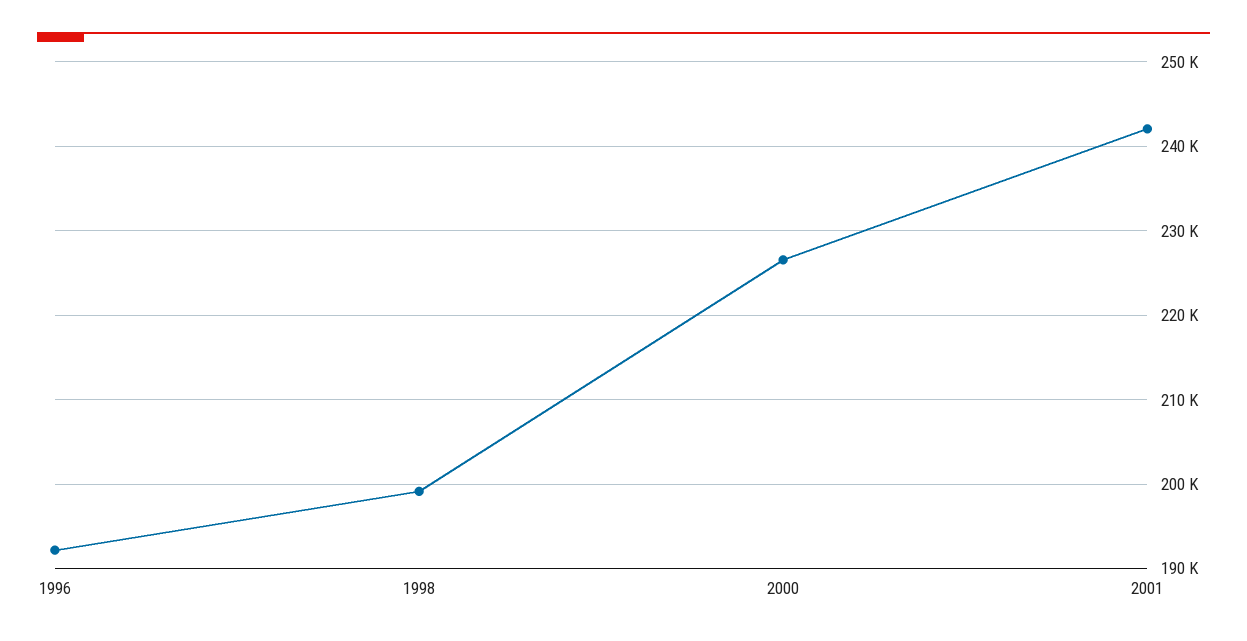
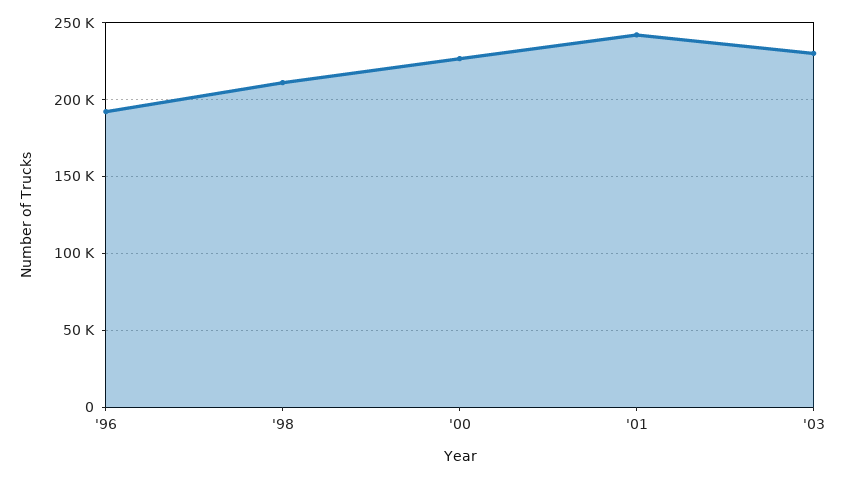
1998: 199000 -> 210000
'03: none -> 230000

